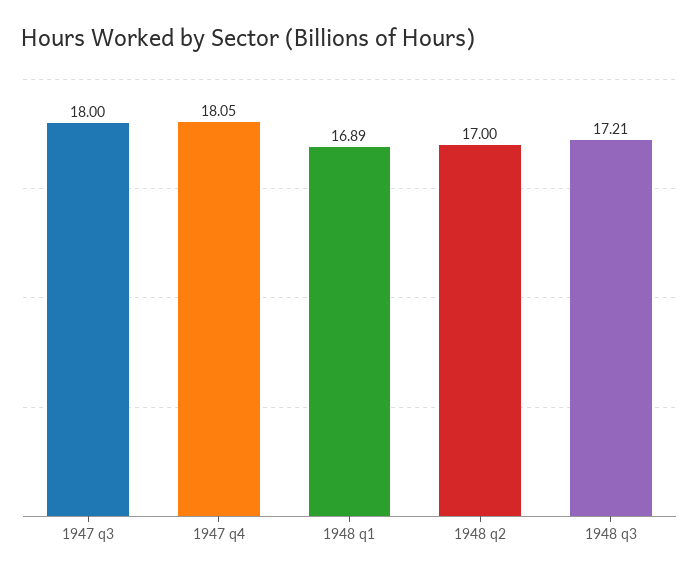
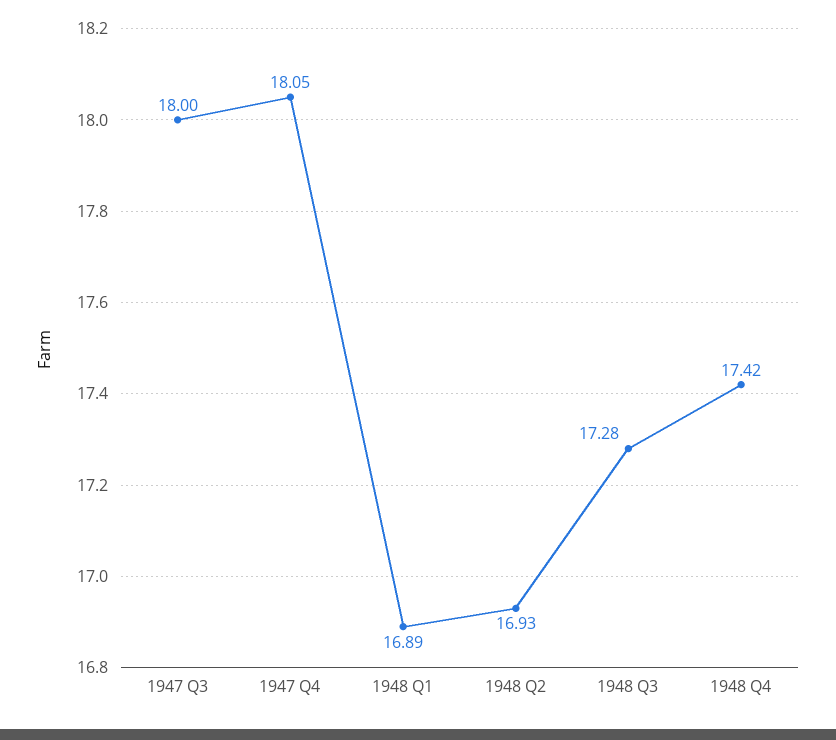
1948 q2: 17 -> 16.93
1948 q3: 17.21 -> 17.28
1948 Q4: none -> 17.42

